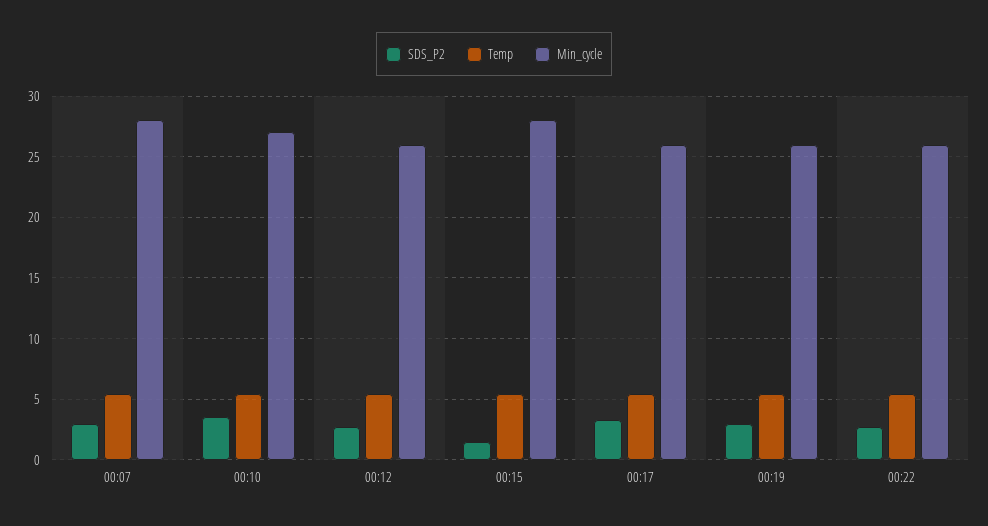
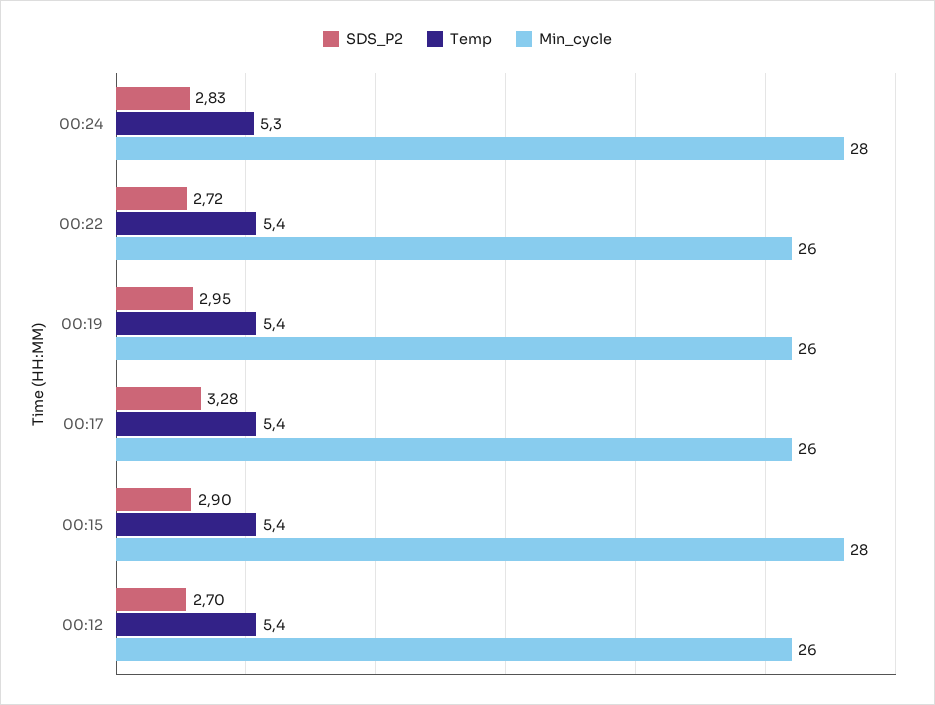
SDS_P2, 00:07: 3 -> none
Temp, 00:07: 5.5 -> none
Min_cycle, 00:07: 28 -> none
SDS_P2, 00:10: 3.5 -> none
Temp, 00:10: 5.5 -> none
Min_cycle, 00:10: 27 -> none
SDS_P2, 00:15: 1.5 -> 2.9
SDS_P2, 00:24: none -> 2.83
Temp, 00:24: none -> 5.3
Min_cycle, 00:24: none -> 28

